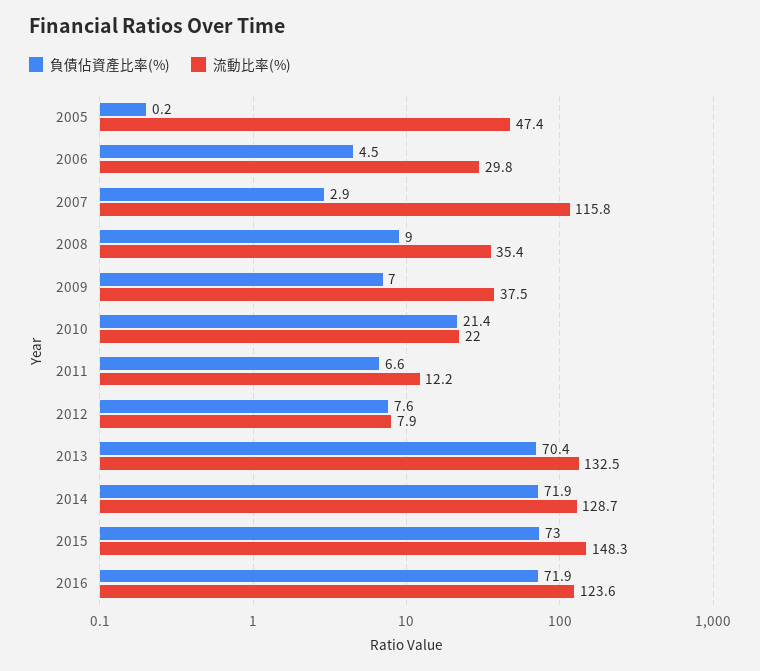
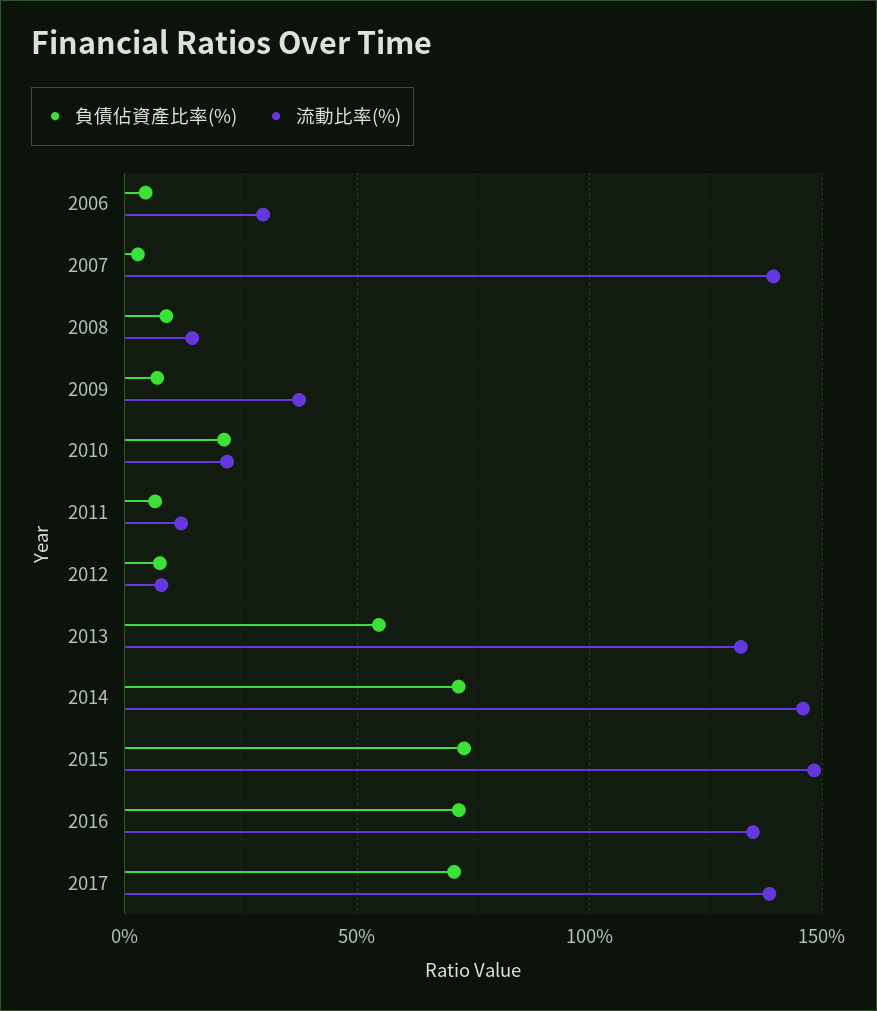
負債佔資產比率(%), 2005: 0.2 -> none
流動比率(%), 2005: 47.4 -> none
流動比率(%), 2007: 115.8 -> 140
流動比率(%), 2008: 35.4 -> 15
負債佔資產比率(%), 2013: 70.4 -> 55
流動比率(%), 2014: 128.7 -> 145
流動比率(%), 2016: 123.6 -> 135
負債佔資產比率(%), 2017: none -> 70
流動比率(%), 2017: none -> 140

